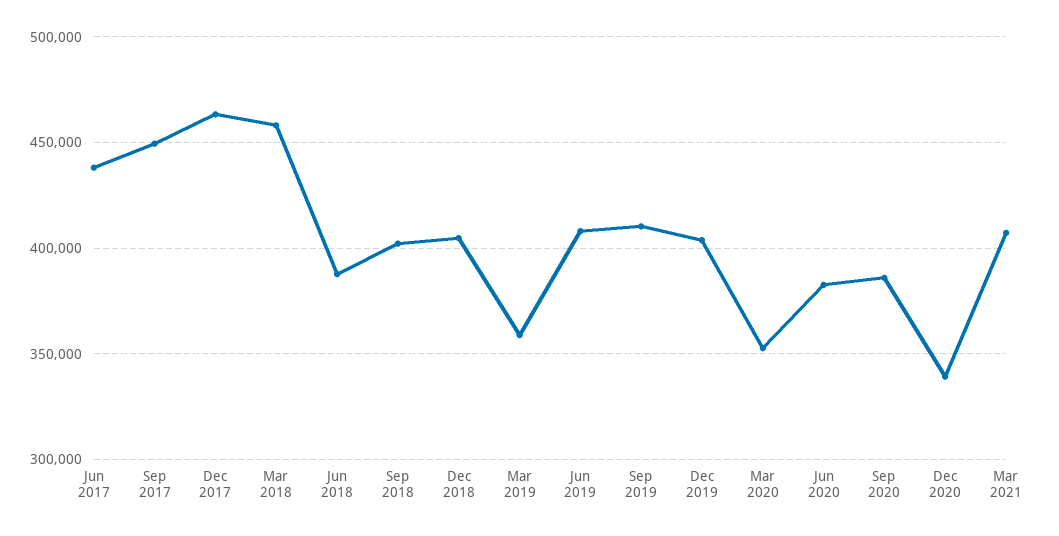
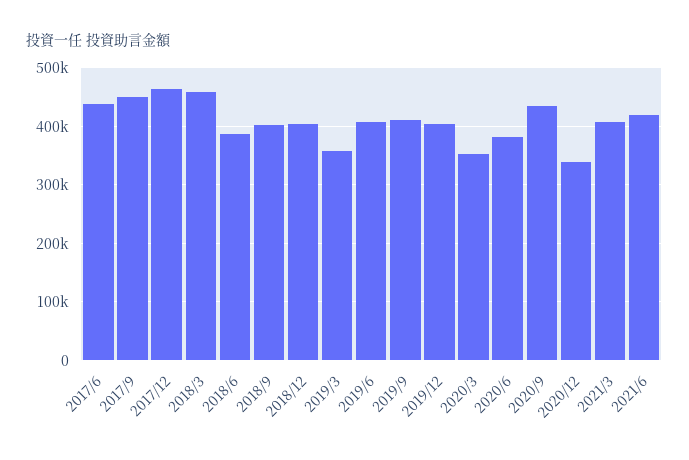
Sep 2020: 385000 -> 440000
2021/6: none -> 420000

